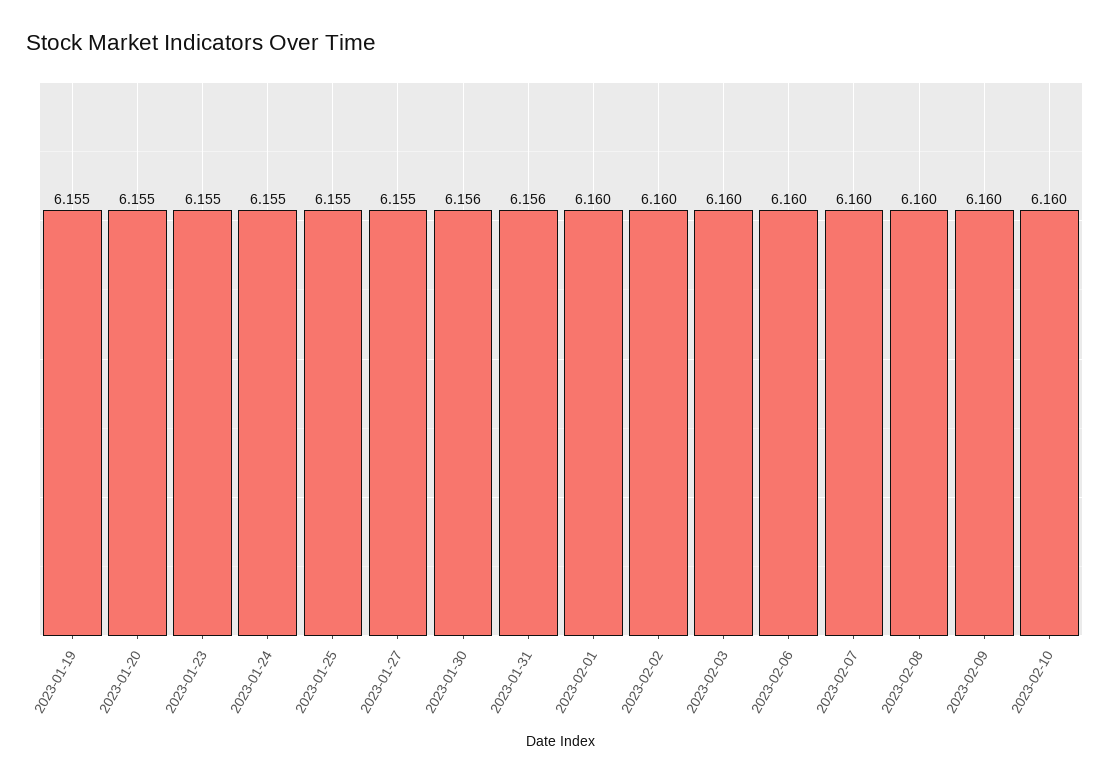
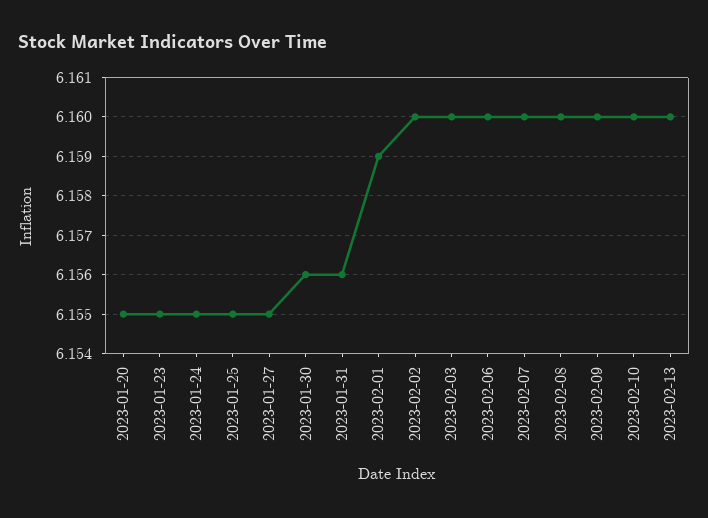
2023-01-19: 6.155 -> none
2023-02-01: 6.16 -> 6.159
2023-02-13: none -> 6.16

